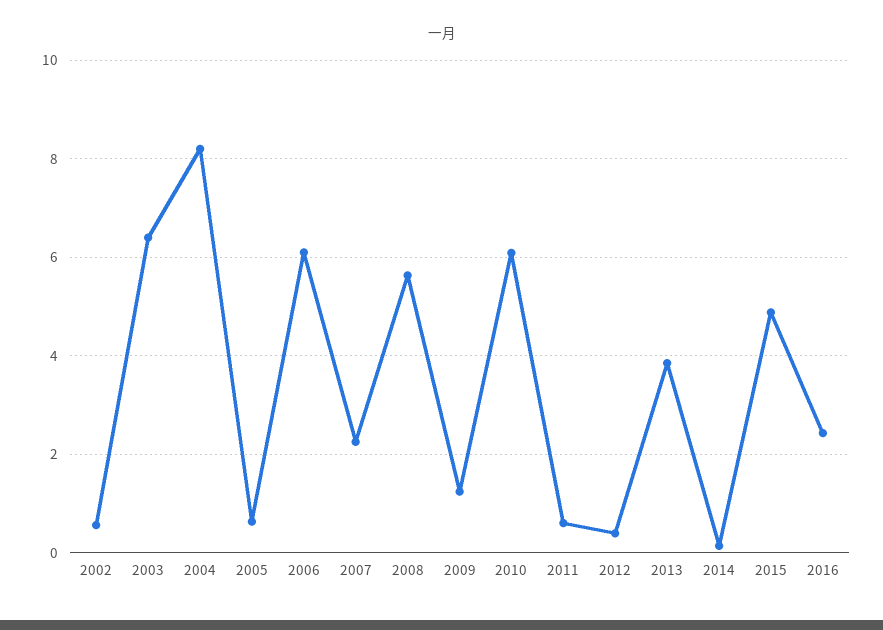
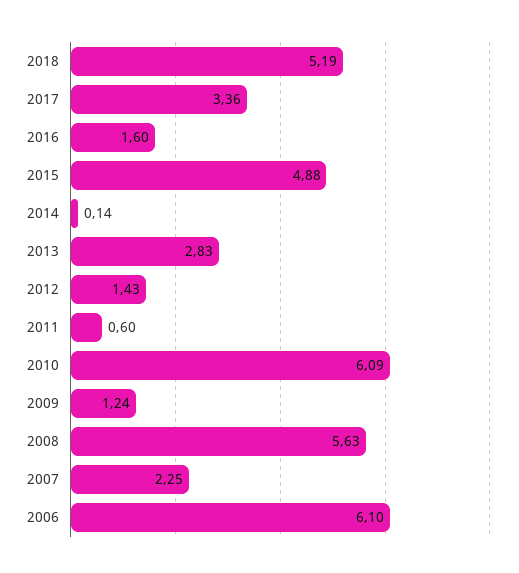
2002: 0.6 -> none
2003: 6.4 -> none
2004: 8.2 -> none
2005: 0.6 -> none
2012: 0.4 -> 1.43
2013: 3.8 -> 2.83
2016: 2.4 -> 1.6
2018: none -> 5.19
2017: none -> 3.36

